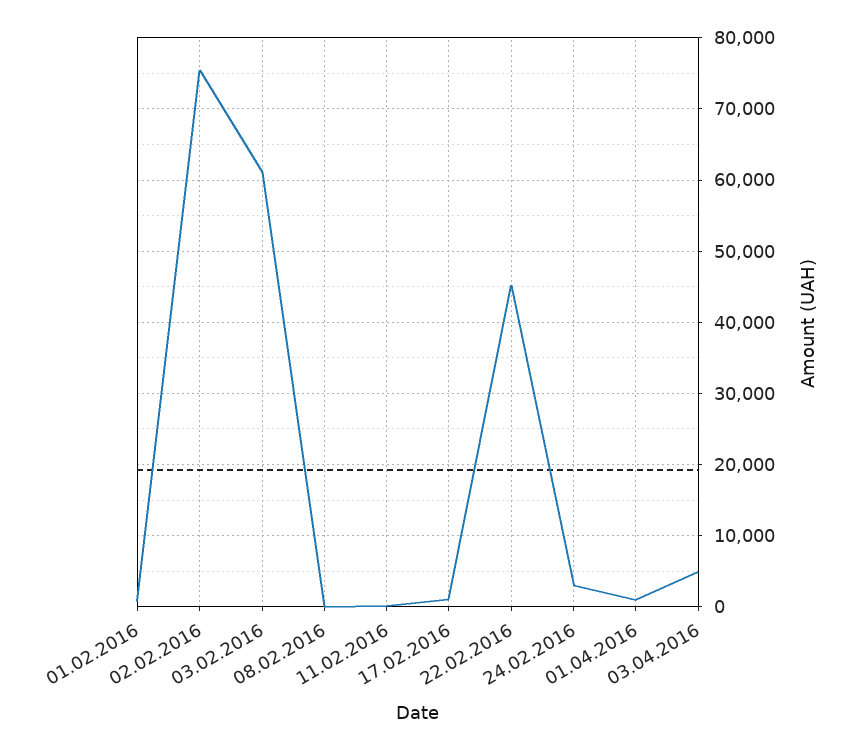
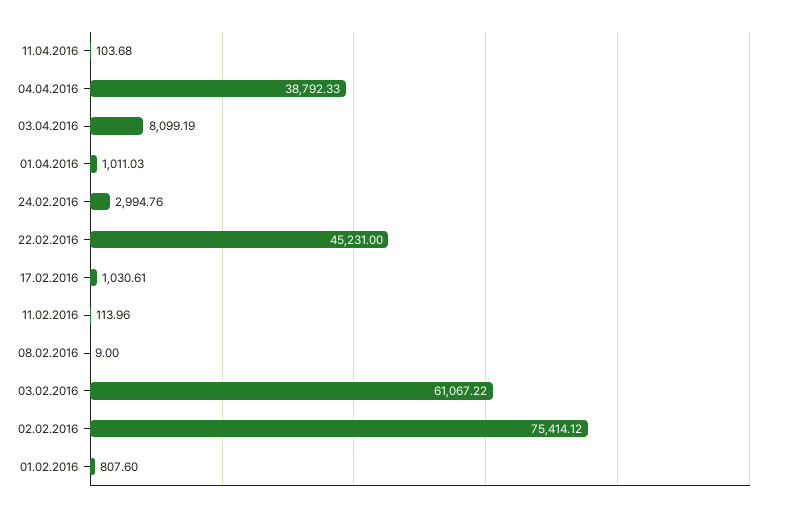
03.04.2016: 5000 -> 8099.19
11.04.2016: none -> 103.68
04.04.2016: none -> 38792.33

